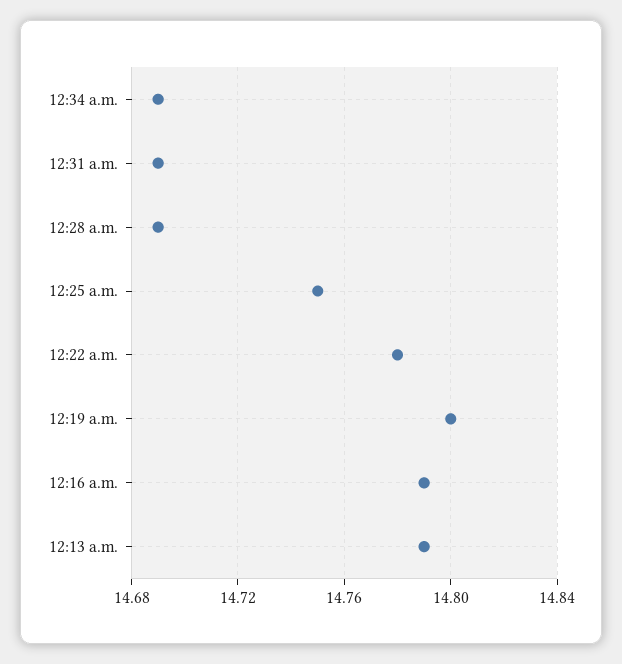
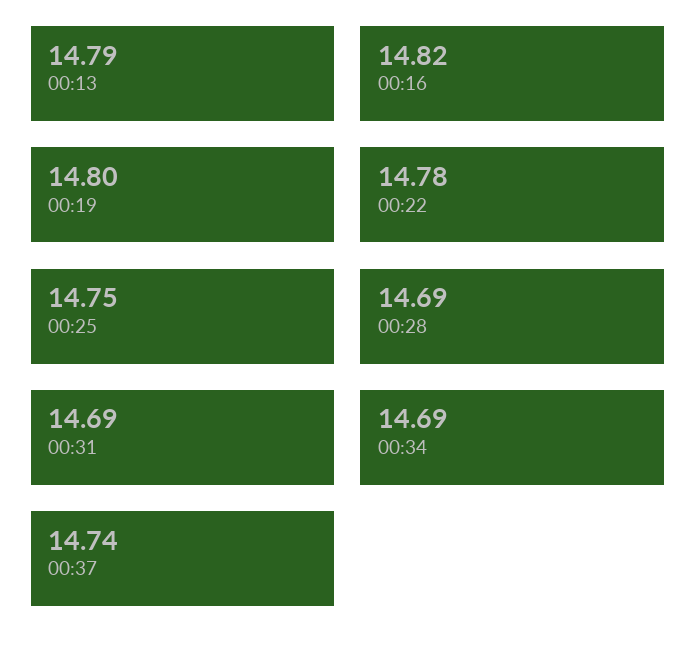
12:16 a.m.: 14.79 -> 14.82
00:37: none -> 14.74

